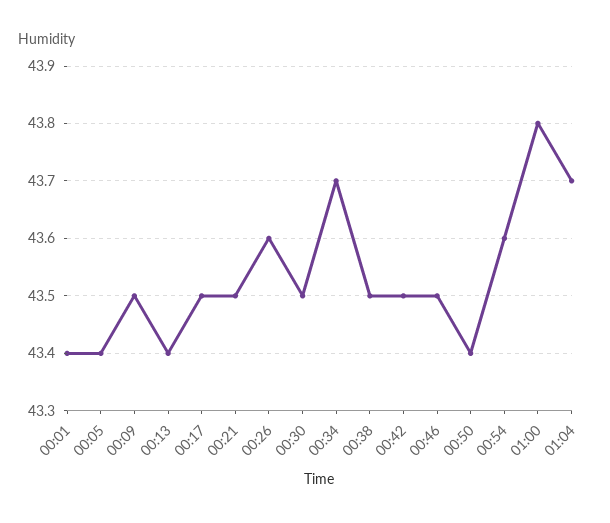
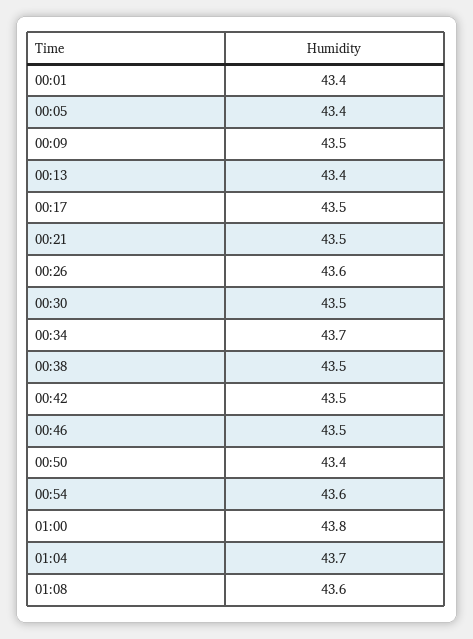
01:08: none -> 43.6

